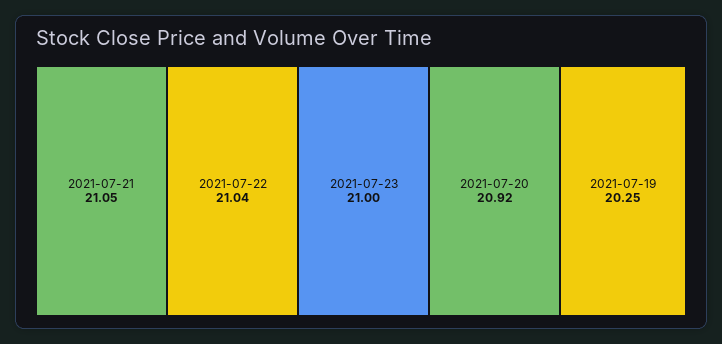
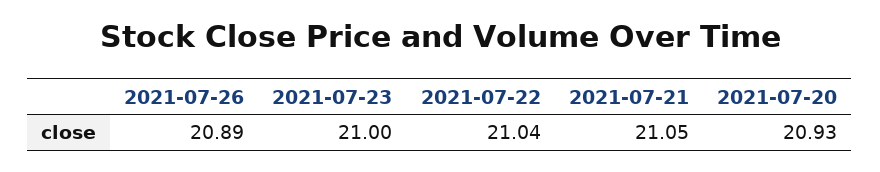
2021-07-20: 20.92 -> 20.93
2021-07-19: 20.25 -> none
2021-07-26: none -> 20.89

